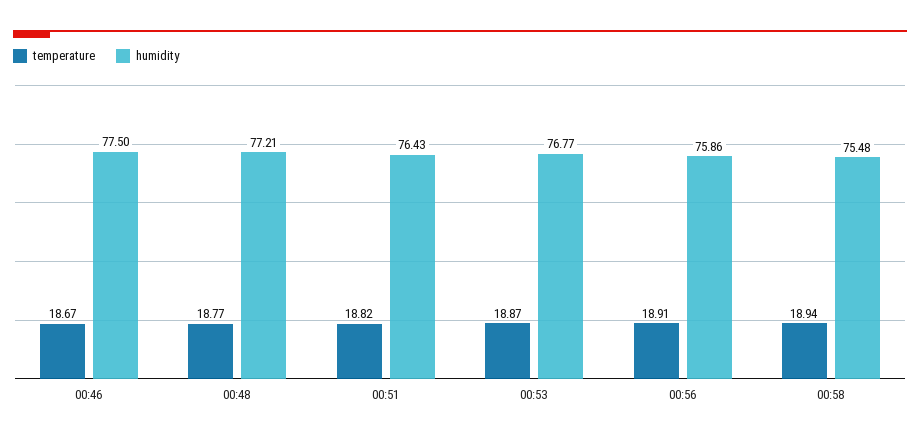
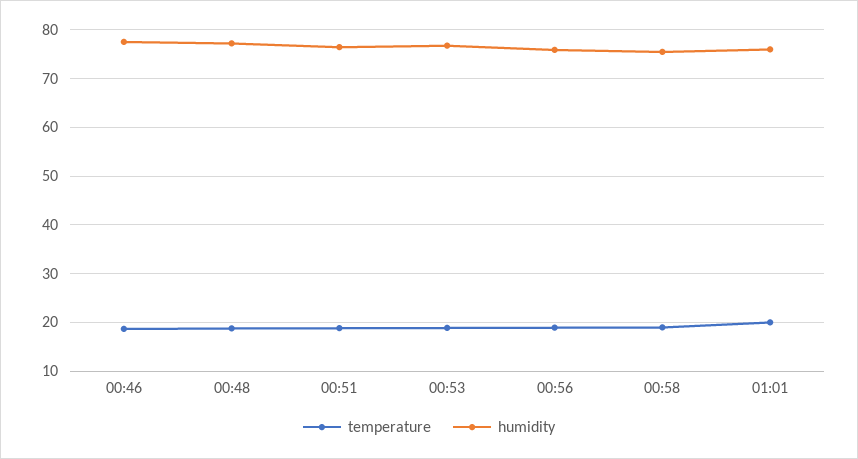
temperature, 01:01: none -> 20
humidity, 01:01: none -> 76

